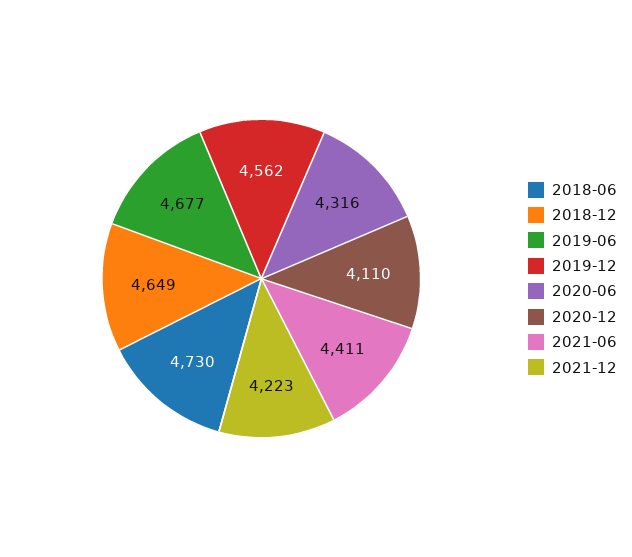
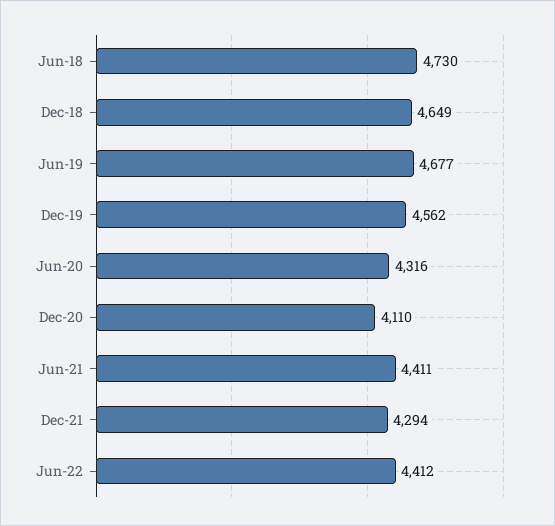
2021-12: 4223 -> 4294
Jun-22: none -> 4412

